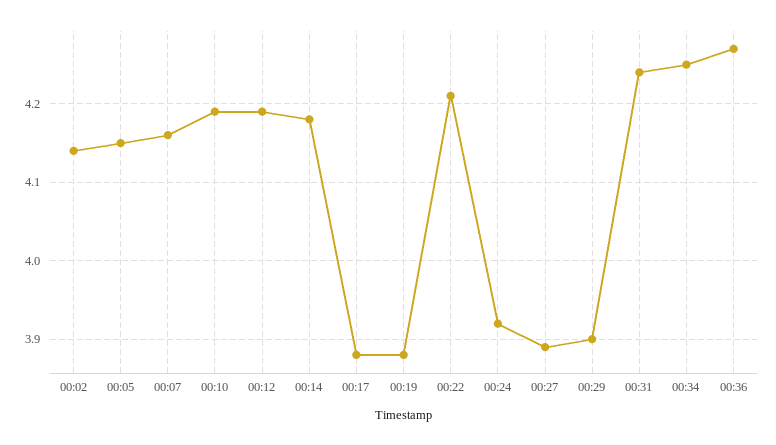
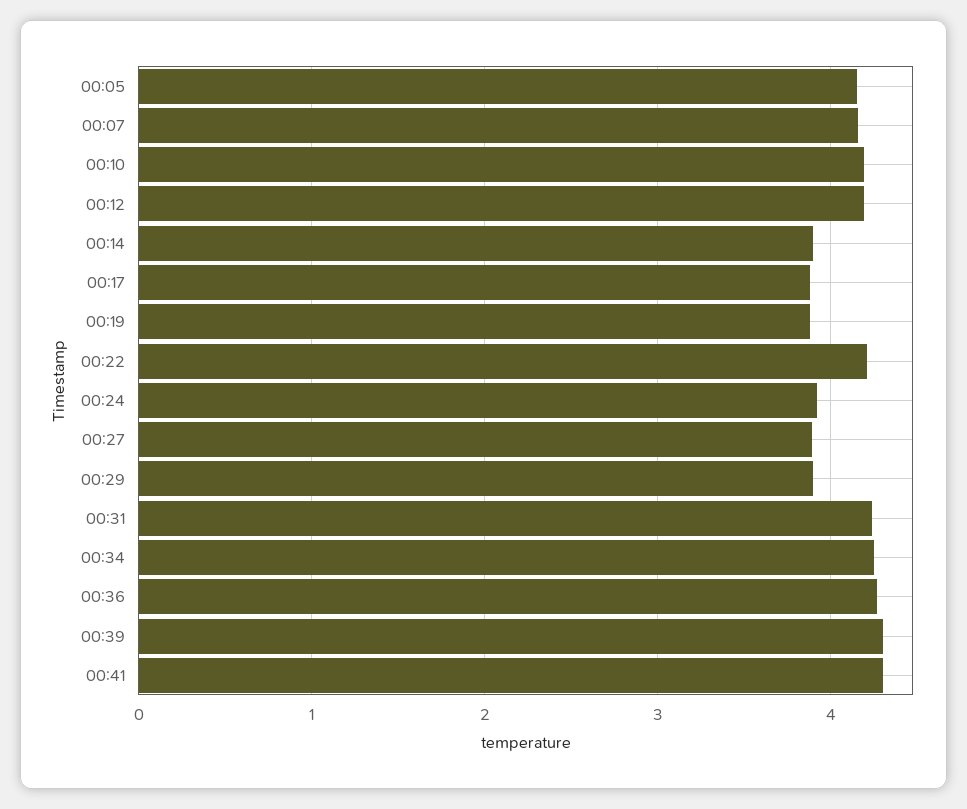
00:02: 4.14 -> none
00:14: 4.18 -> 3.9
00:39: none -> 4.3
00:41: none -> 4.3

